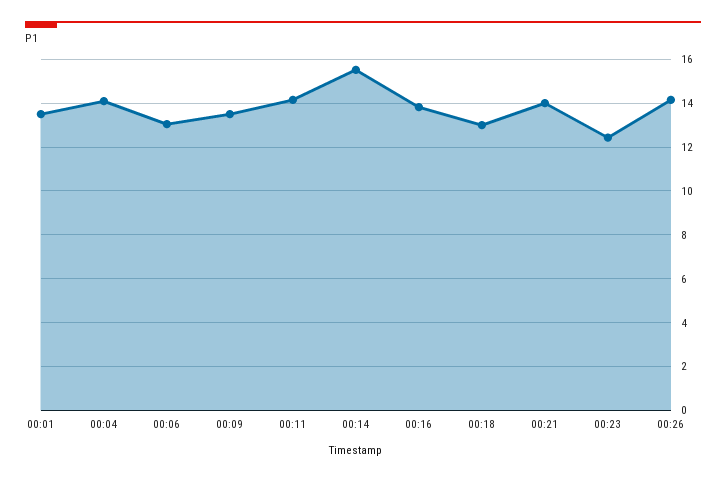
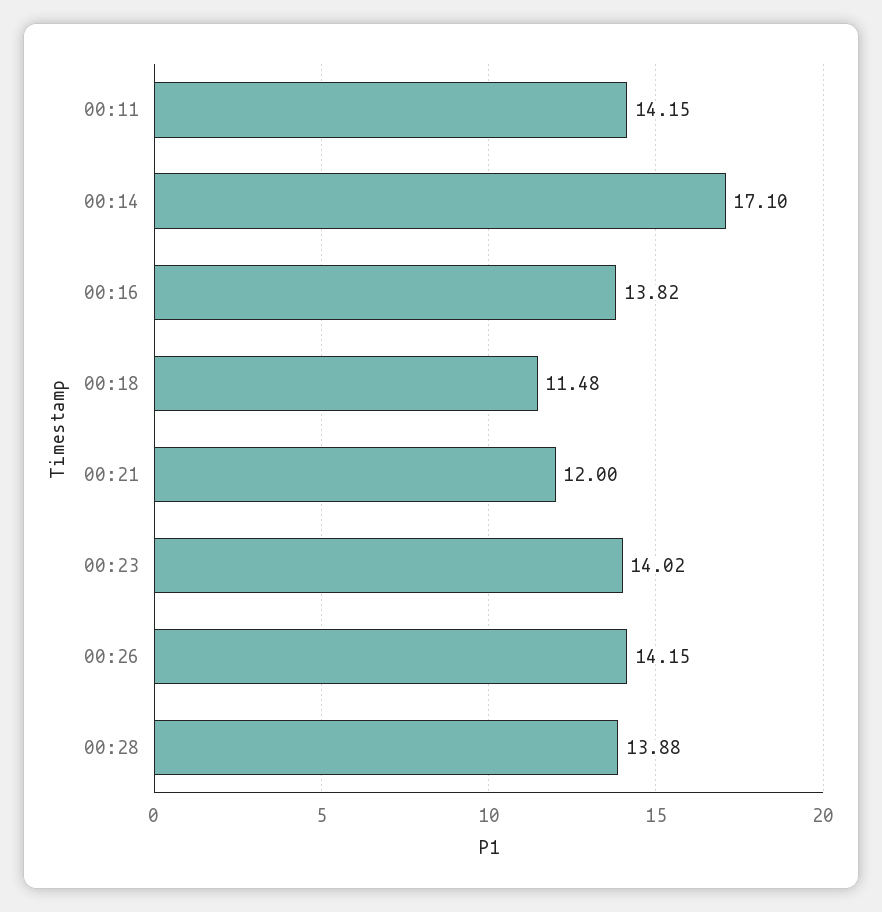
00:01: 13.5 -> none
00:04: 14 -> none
00:06: 13 -> none
00:09: 13.5 -> none
00:14: 15.5 -> 17.1
00:18: 13 -> 11.48
00:21: 14 -> 12
00:23: 12.5 -> 14.02
00:28: none -> 13.88

